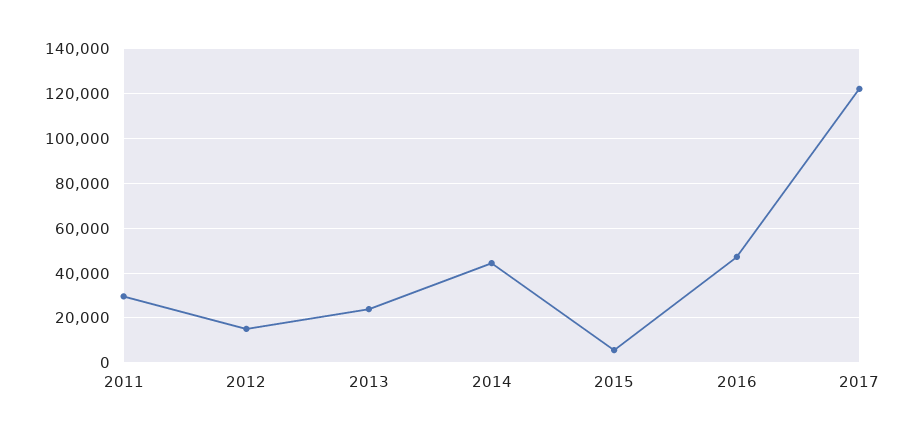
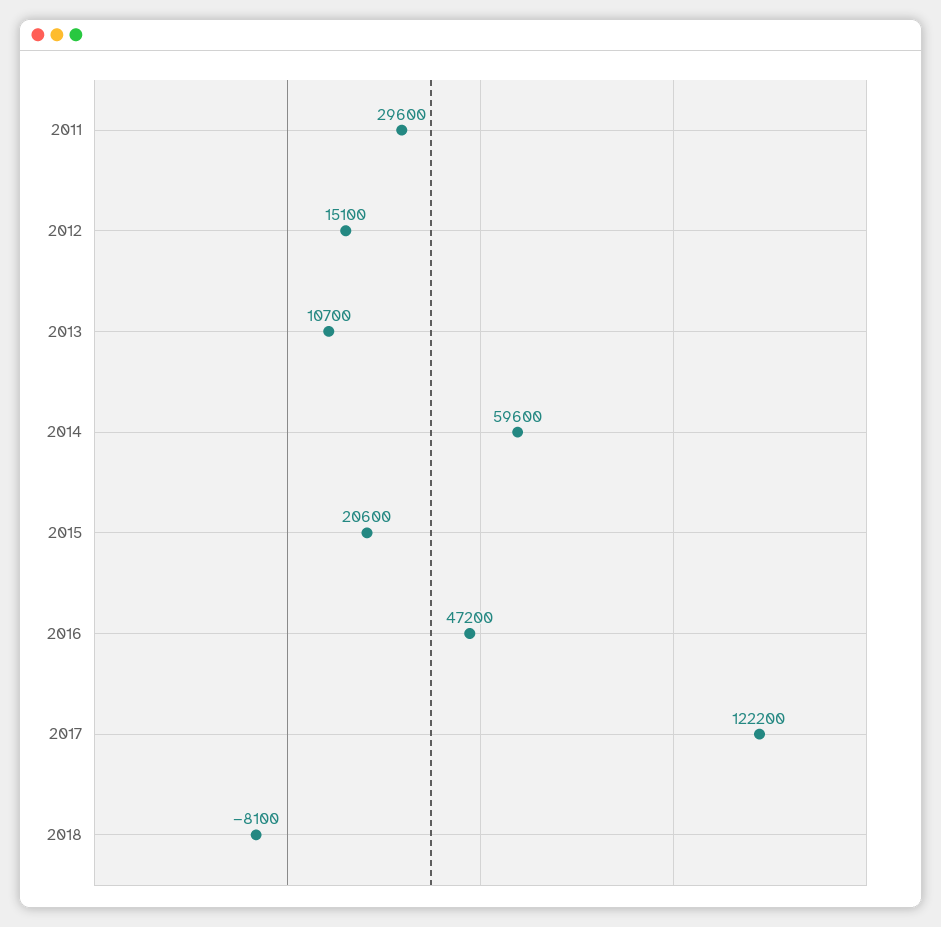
2013: 25000 -> 10700
2014: 45000 -> 59600
2015: 5000 -> 20600
2018: none -> -8100

